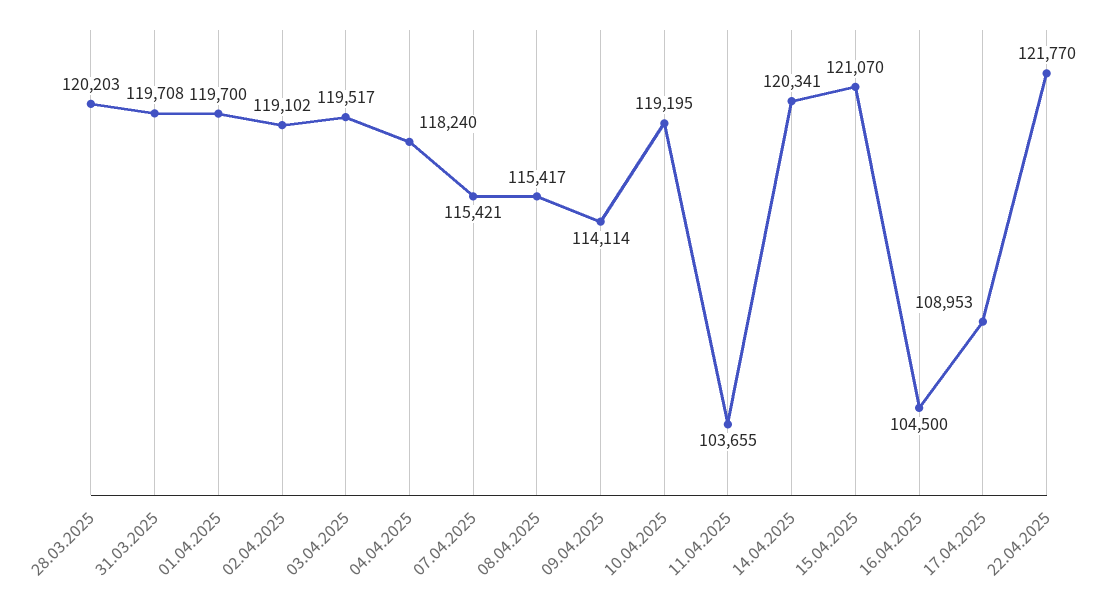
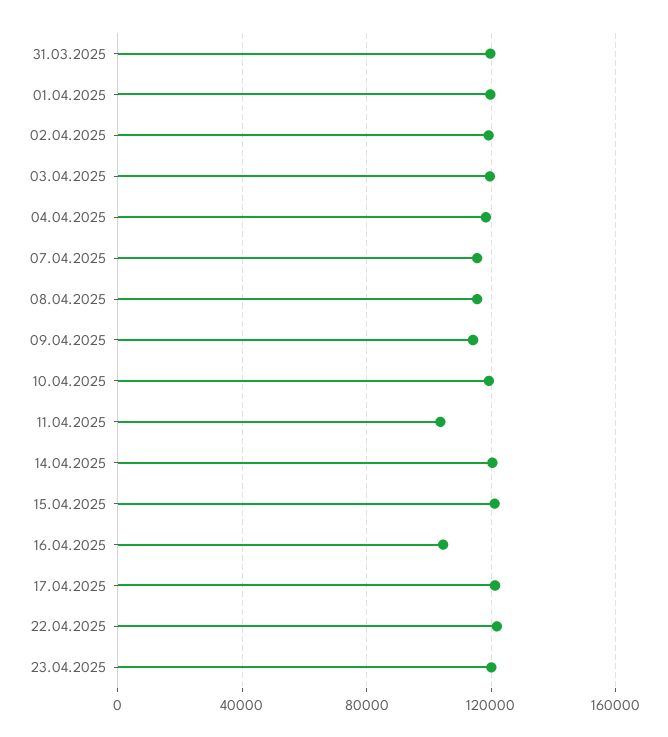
28.03.2025: 120203 -> none
17.04.2025: 108953 -> 120000
23.04.2025: none -> 120000

